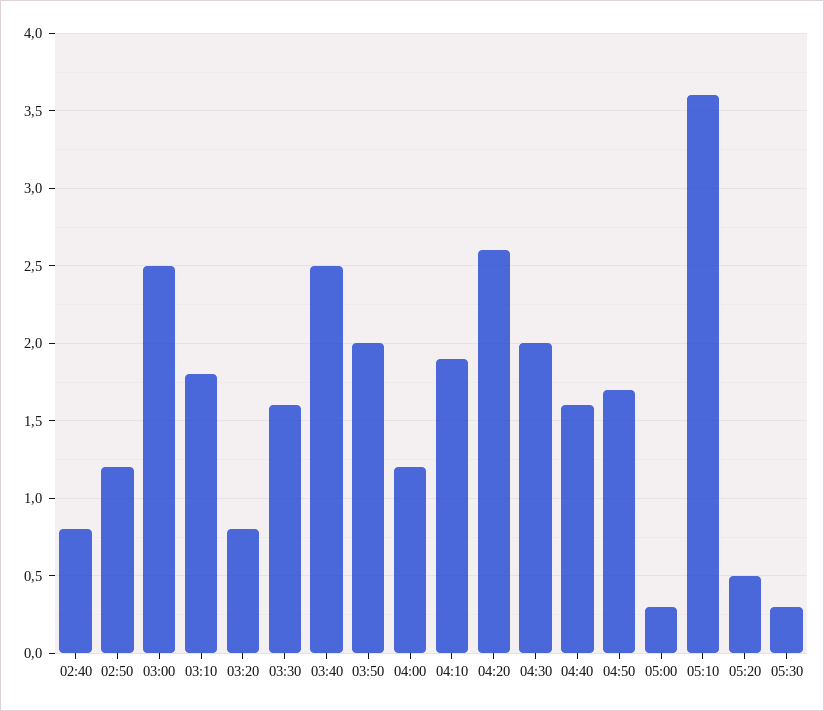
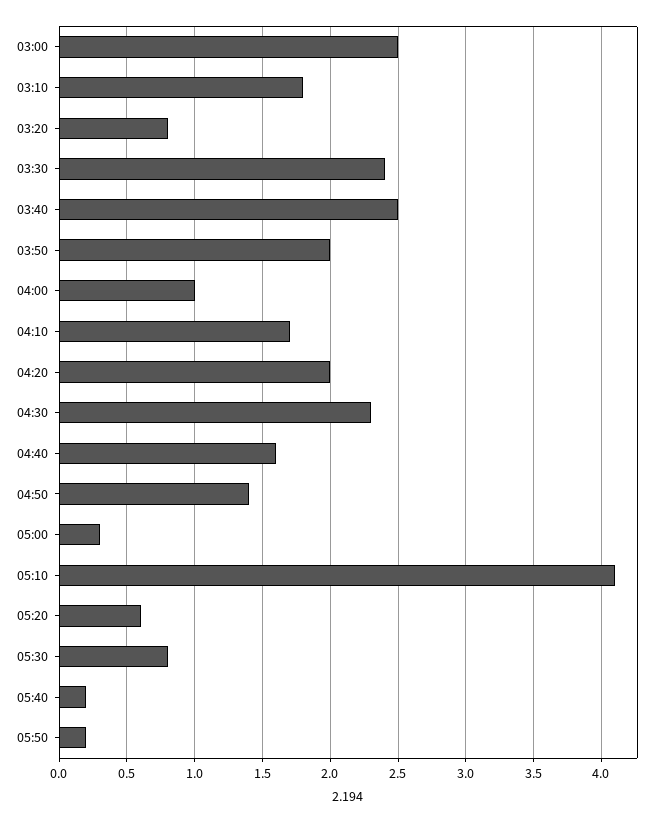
02:40: 0.8 -> none
02:50: 1.2 -> none
03:30: 1.6 -> 2.4
04:00: 1.2 -> 1
04:10: 1.9 -> 1.7
04:20: 2.6 -> 2
04:30: 2 -> 2.3
04:50: 1.7 -> 1.4
05:10: 3.6 -> 4.1
05:20: 0.5 -> 0.6
05:30: 0.3 -> 0.8
05:40: none -> 0.2
05:50: none -> 0.2

